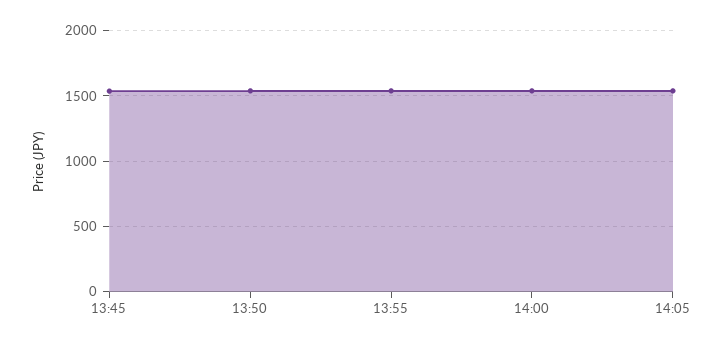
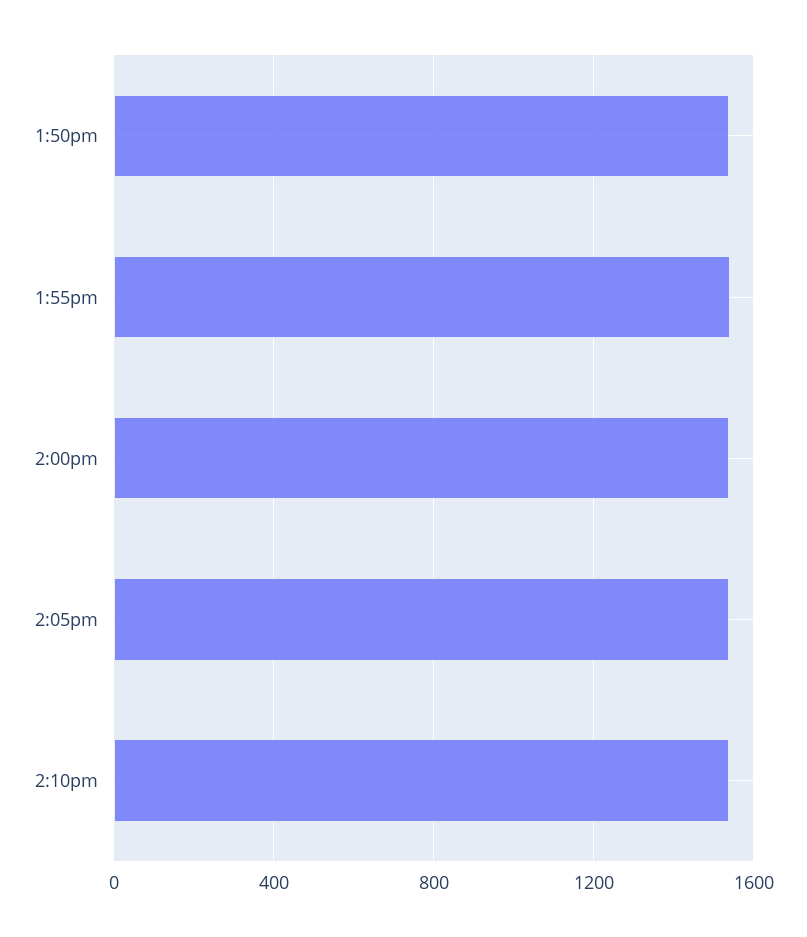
13:45: 1550 -> none
2:10pm: none -> 1550

